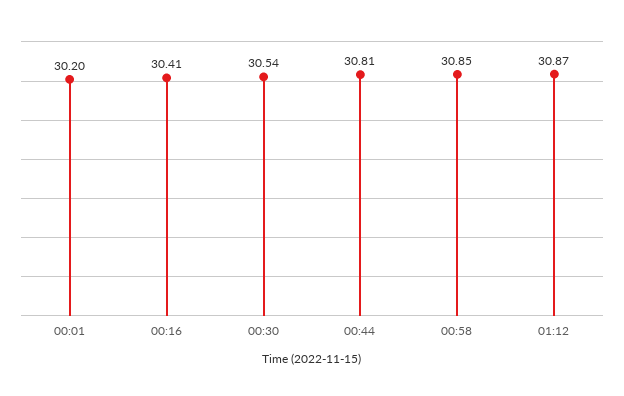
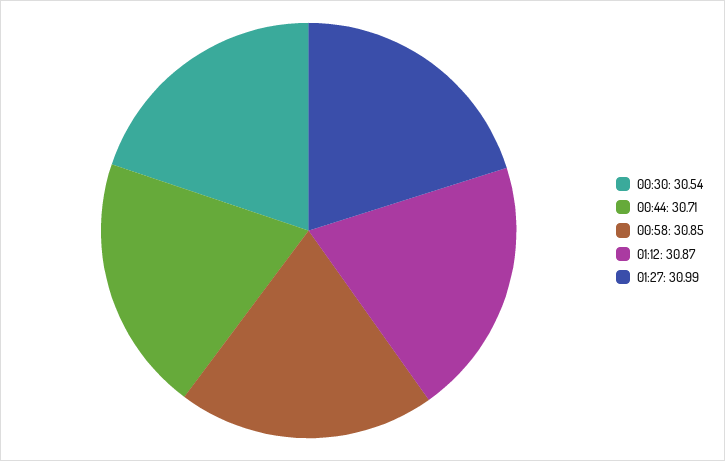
00:01: 30.2 -> none
00:16: 30.41 -> none
00:44: 30.81 -> 30.71
01:27: none -> 30.99

